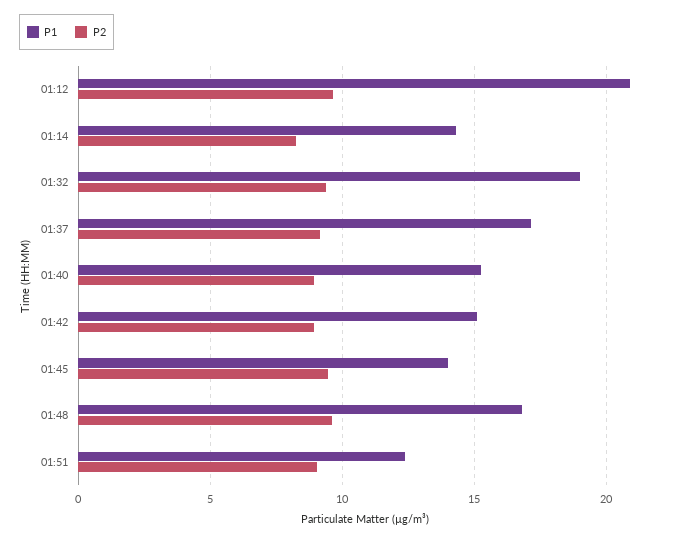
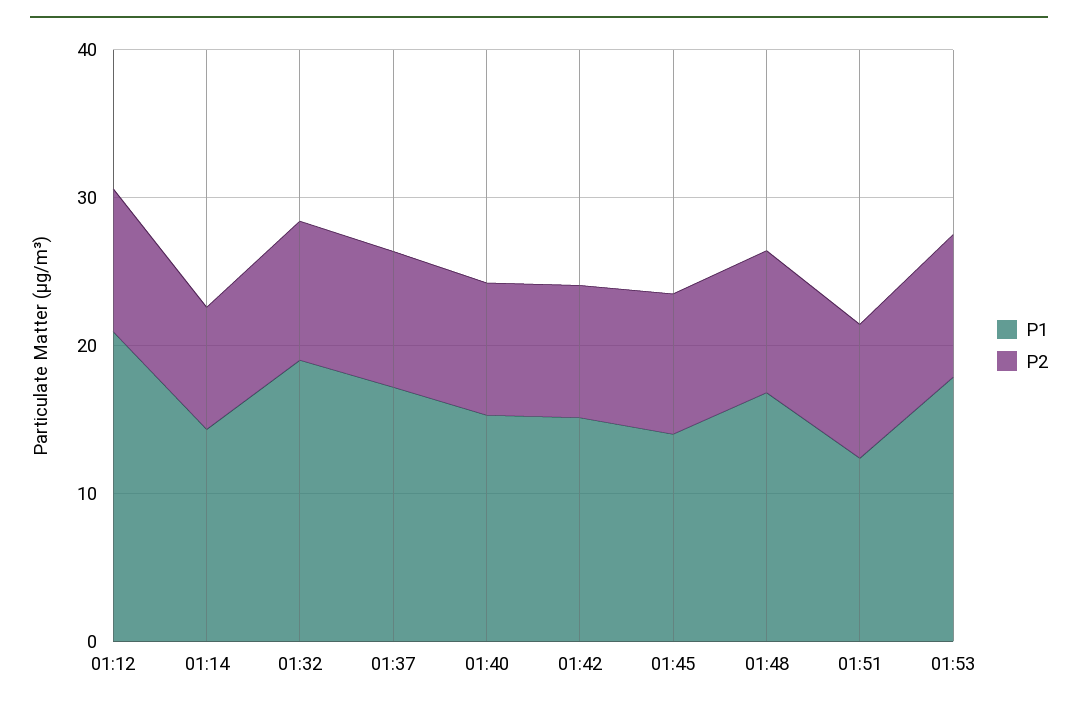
P1, 01:53: none -> 18
P2, 01:53: none -> 10

